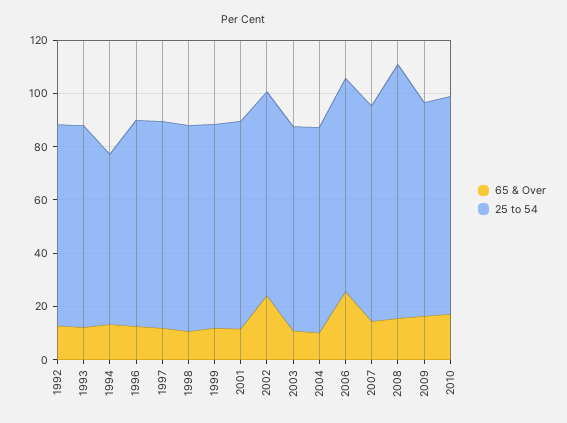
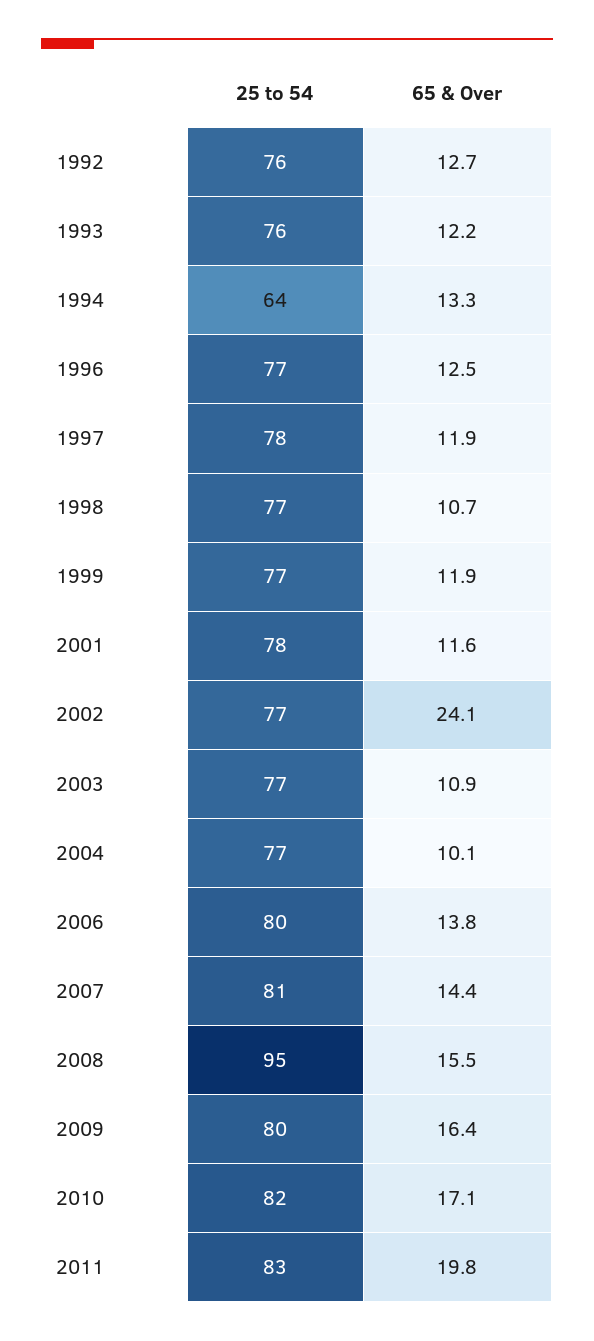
65 & Over, 2006: 25 -> 13.8
25 to 54, 2011: none -> 83
65 & Over, 2011: none -> 19.8

